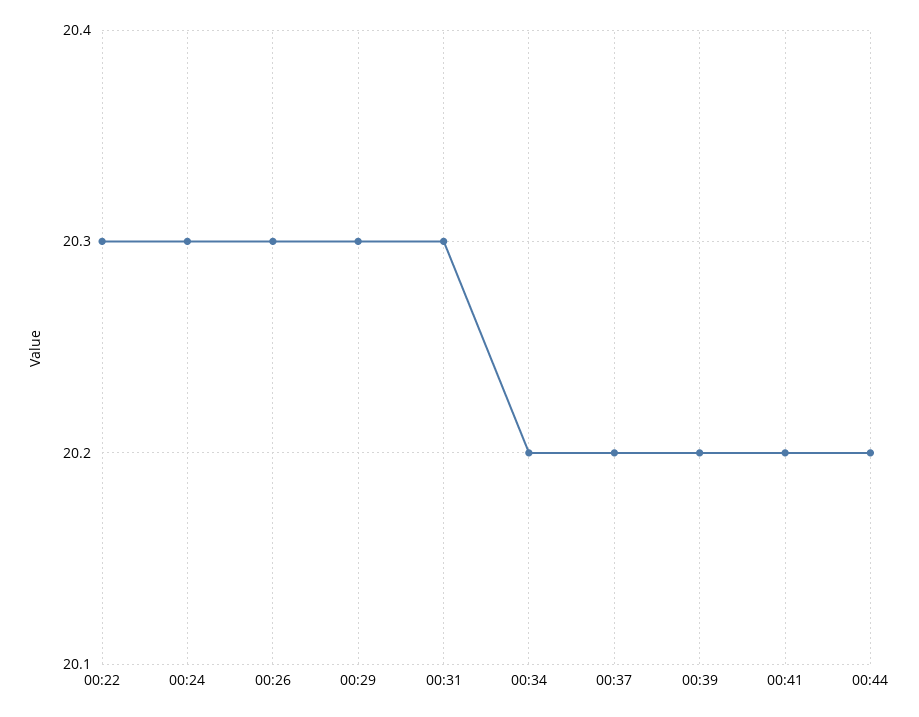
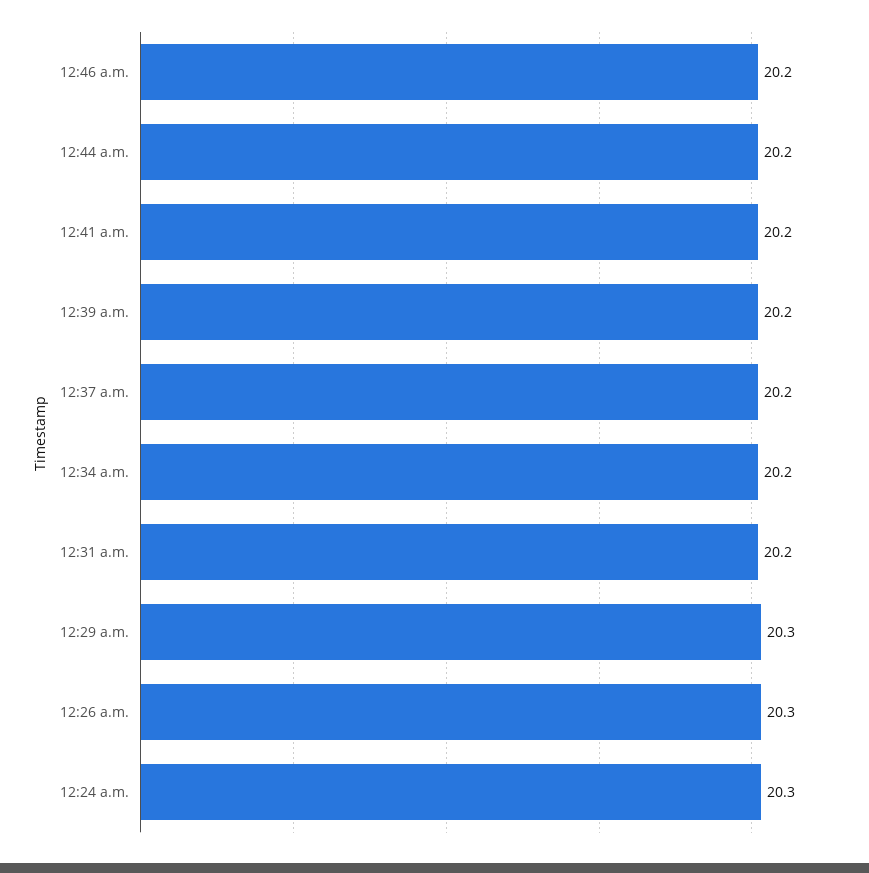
00:22: 20.3 -> none
00:31: 20.3 -> 20.2
12:46 a.m.: none -> 20.2

